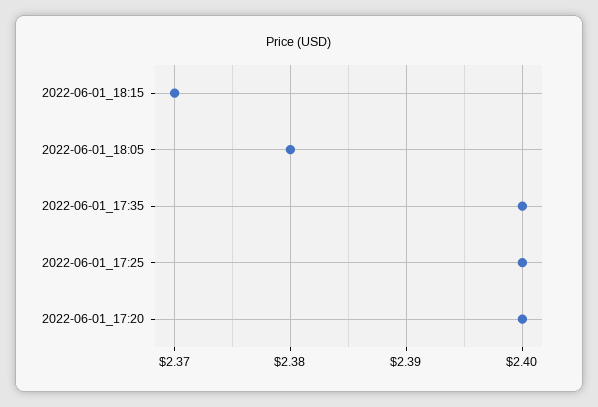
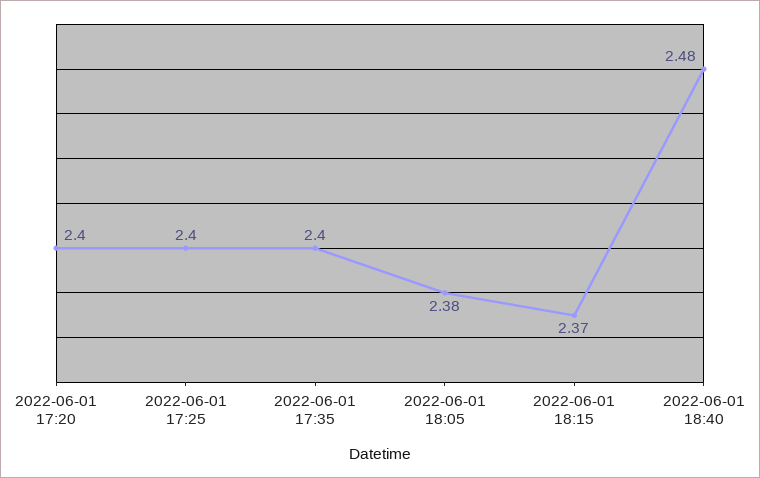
2022-06-01 18:40: none -> 2.48

